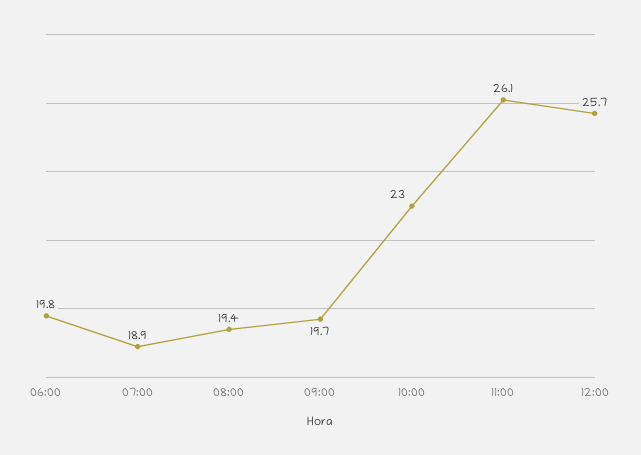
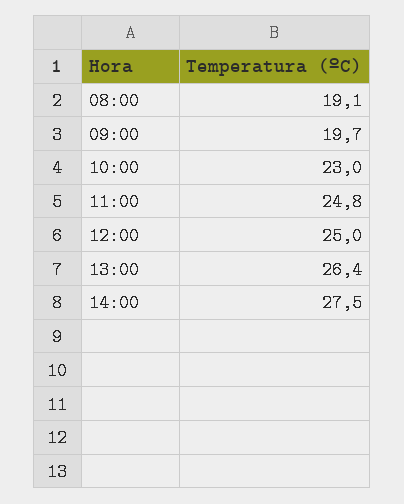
06:00: 19.8 -> none
07:00: 18.9 -> none
08:00: 19.4 -> 19.1
11:00: 26.1 -> 24.8
12:00: 25.7 -> 25
13:00: none -> 26.4
14:00: none -> 27.5

